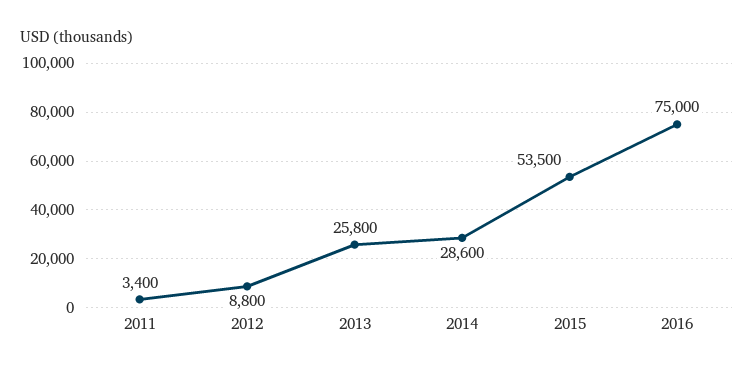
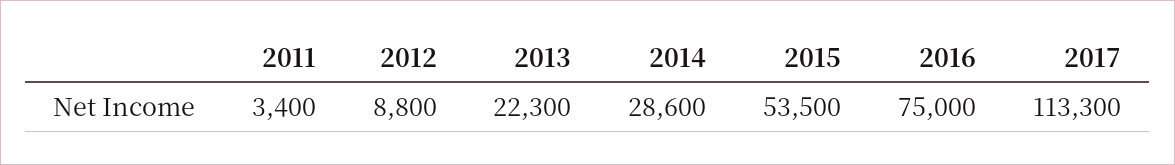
2013: 25800 -> 22300
2017: none -> 113300

